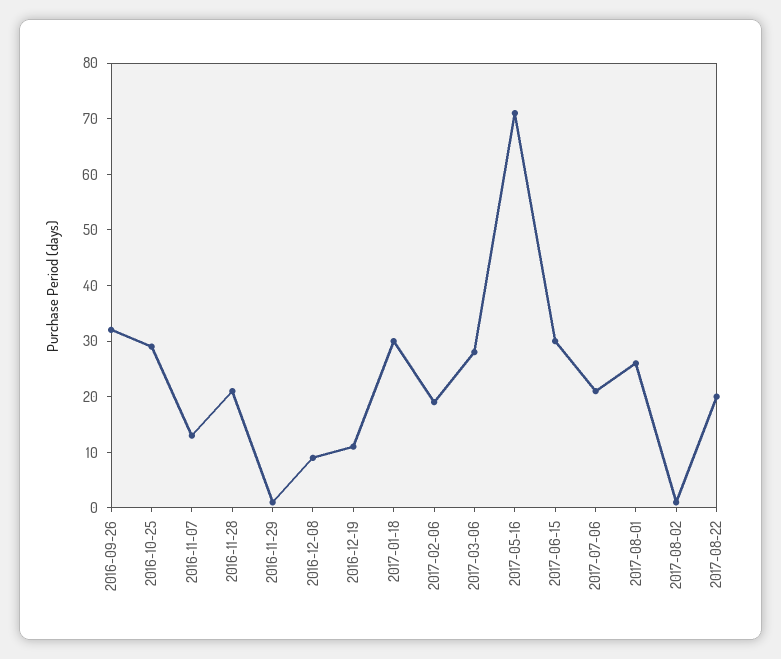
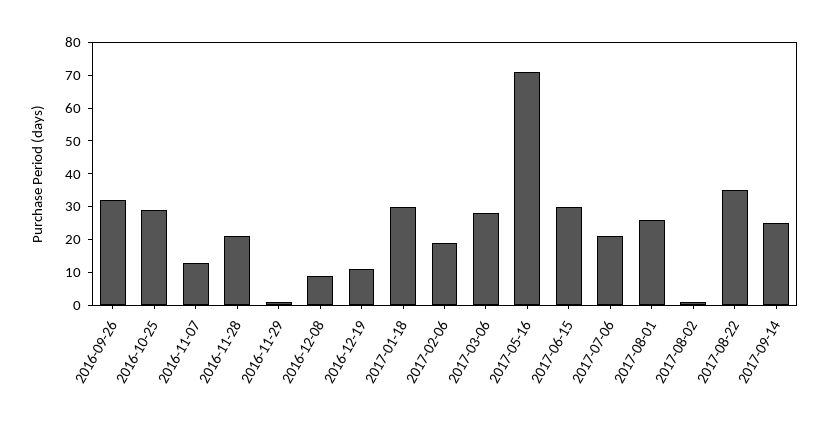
2017-08-22: 20 -> 35
2017-09-14: none -> 25

